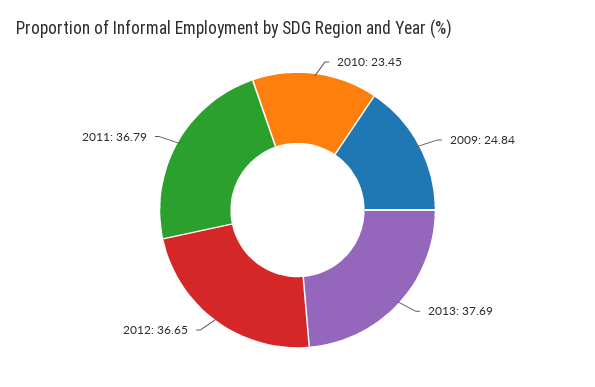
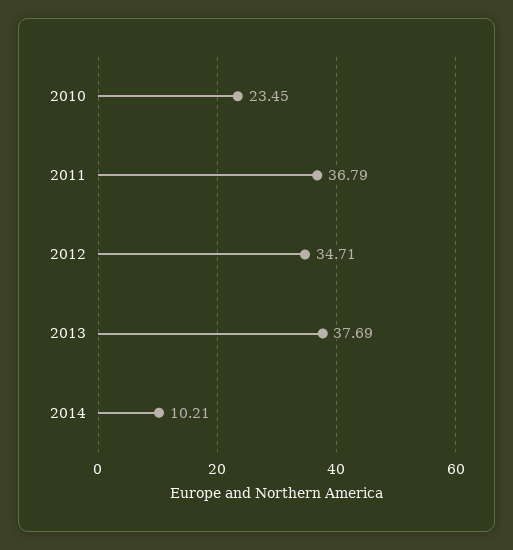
2009: 24.84 -> none
2012: 36.65 -> 34.71
2014: none -> 10.21

